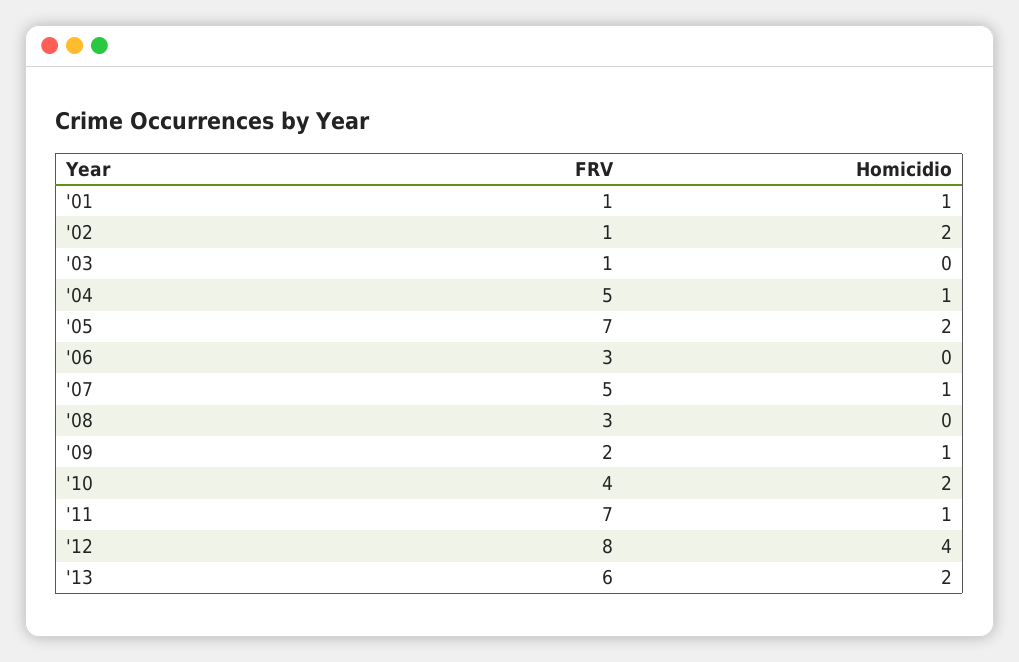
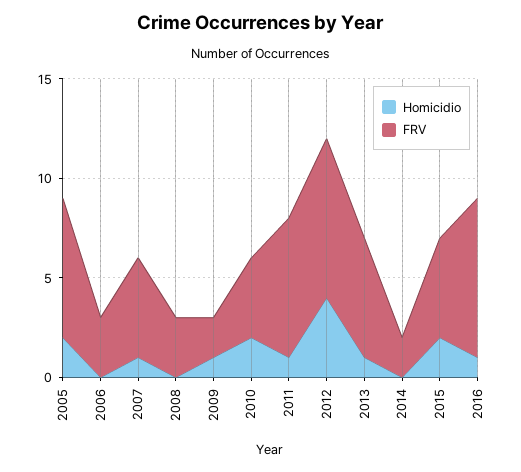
FRV, '01: 1 -> none
Homicidio, '01: 1 -> none
FRV, '02: 1 -> none
Homicidio, '02: 2 -> none
FRV, '03: 1 -> none
Homicidio, '03: 0 -> none
FRV, '04: 5 -> none
Homicidio, '04: 1 -> none
Homicidio, '13: 2 -> 1
Homicidio, 2014: none -> 0
FRV, 2014: none -> 2
Homicidio, 2015: none -> 2
FRV, 2015: none -> 5
Homicidio, 2016: none -> 1
FRV, 2016: none -> 8

